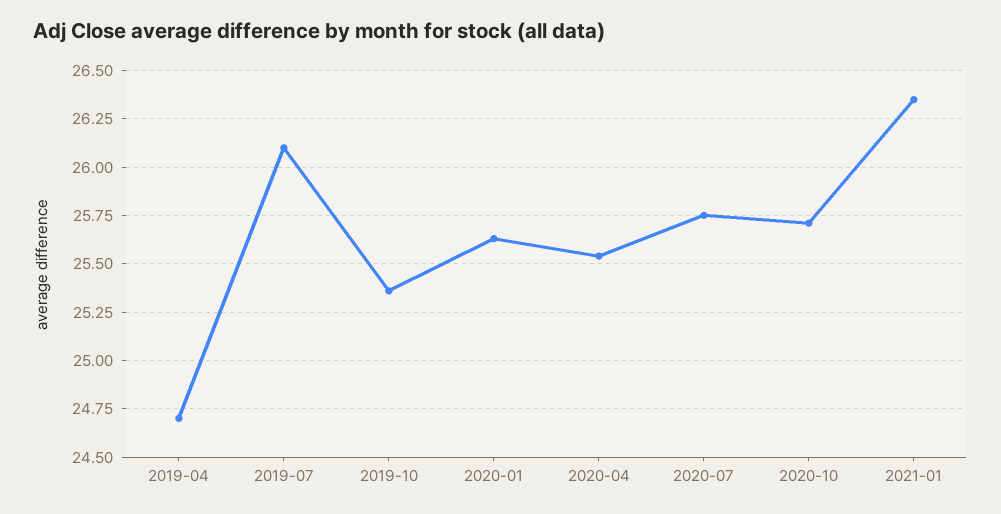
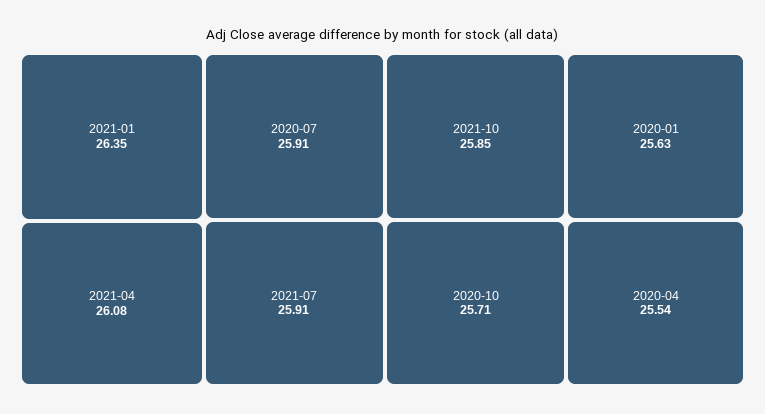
2019-04: 24.7 -> none
2019-07: 26.1 -> none
2019-10: 25.35 -> none
2020-07: 25.75 -> 25.91
2021-04: none -> 26.08
2021-07: none -> 25.91
2021-10: none -> 25.85

